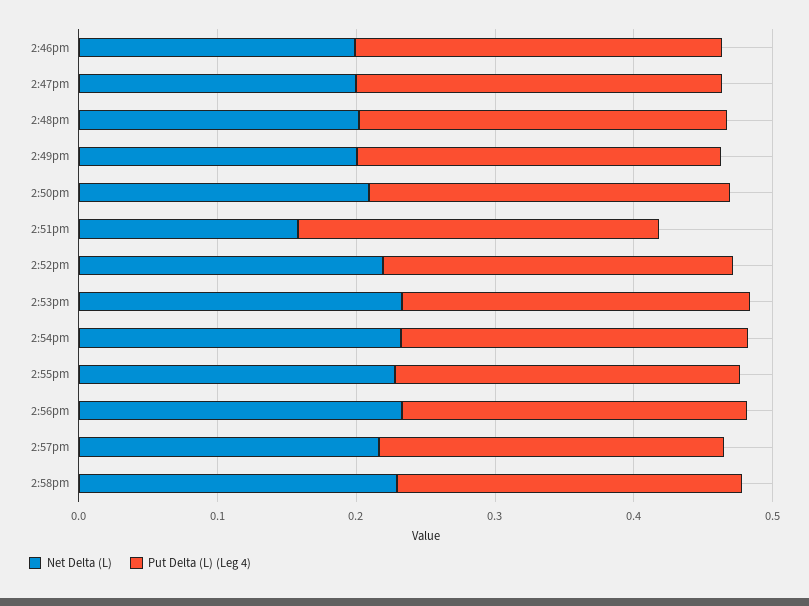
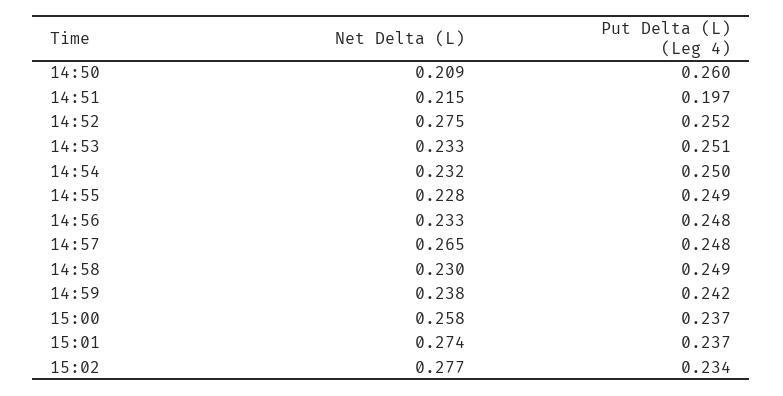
Net Delta (L), 2:46pm: 0.2 -> none
Put Delta (L) (Leg 4), 2:46pm: 0.26 -> none
Net Delta (L), 2:47pm: 0.2 -> none
Put Delta (L) (Leg 4), 2:47pm: 0.26 -> none
Net Delta (L), 2:48pm: 0.2 -> none
Put Delta (L) (Leg 4), 2:48pm: 0.26 -> none
Net Delta (L), 2:49pm: 0.2 -> none
Put Delta (L) (Leg 4), 2:49pm: 0.26 -> none
Net Delta (L), 2:51pm: 0.16 -> 0.215
Put Delta (L) (Leg 4), 2:51pm: 0.26 -> 0.197
Net Delta (L), 2:52pm: 0.22 -> 0.275
Net Delta (L), 2:57pm: 0.22 -> 0.265
Net Delta (L), 14:59: none -> 0.238
Put Delta (L) (Leg 4), 14:59: none -> 0.242
Net Delta (L), 15:00: none -> 0.258
Put Delta (L) (Leg 4), 15:00: none -> 0.237
Net Delta (L), 15:01: none -> 0.274
Put Delta (L) (Leg 4), 15:01: none -> 0.237
Net Delta (L), 15:02: none -> 0.277
Put Delta (L) (Leg 4), 15:02: none -> 0.234

